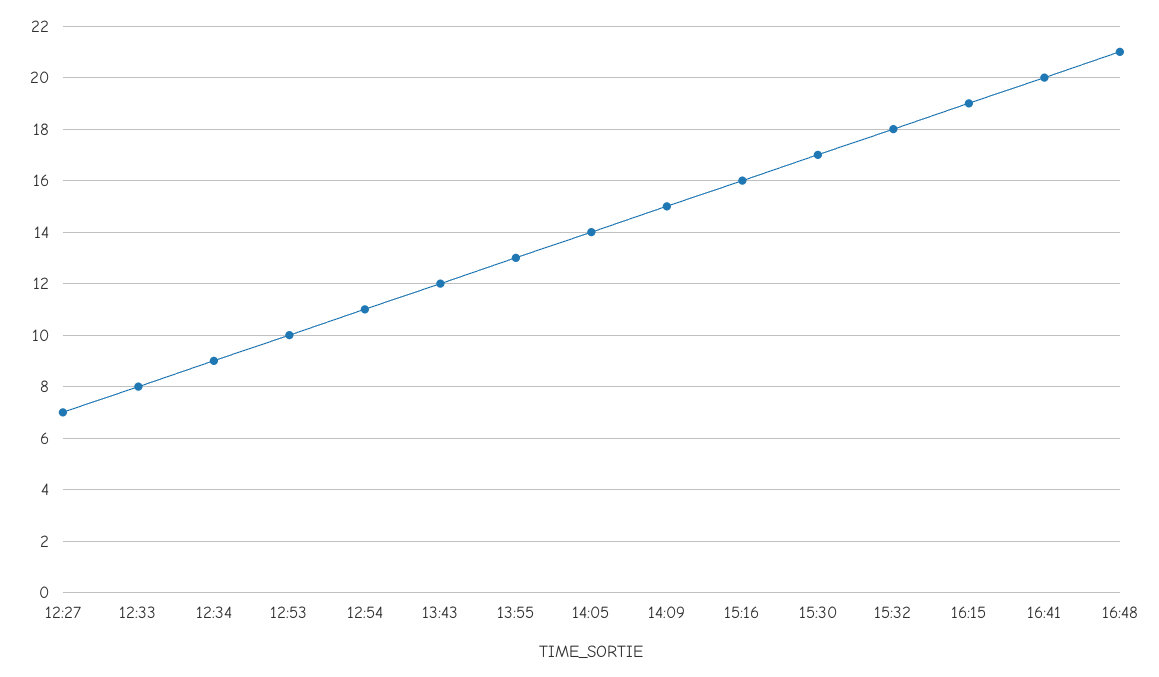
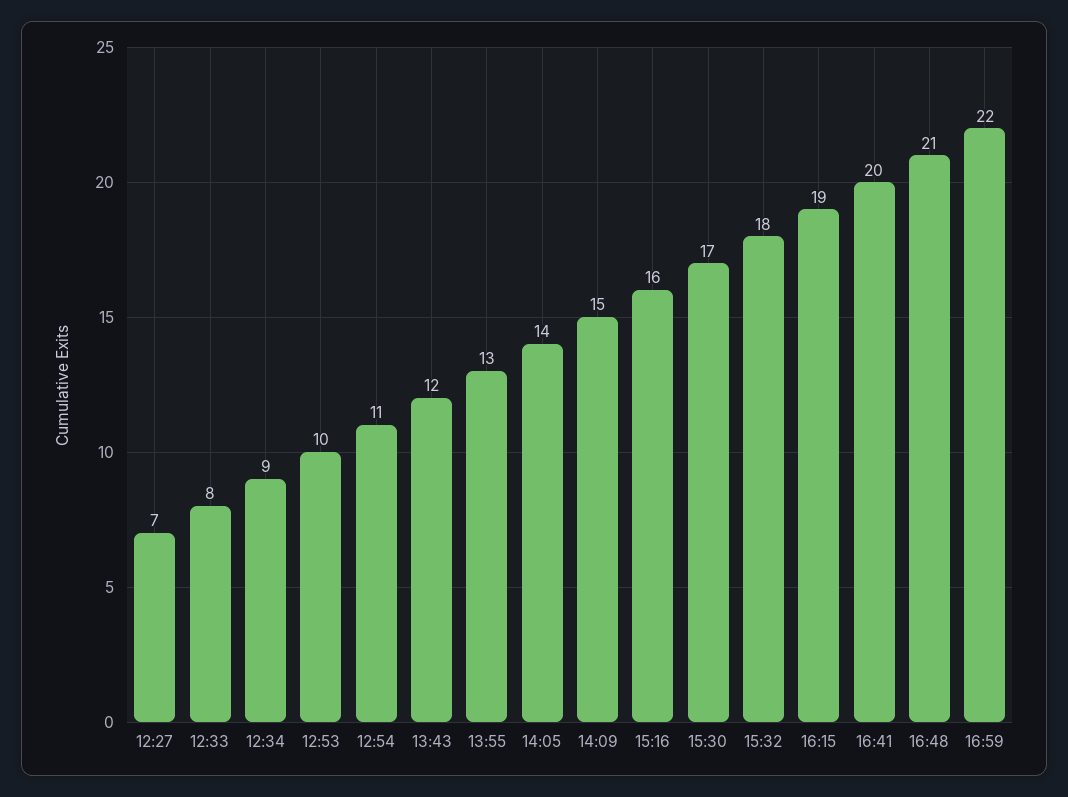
16:59: none -> 22

